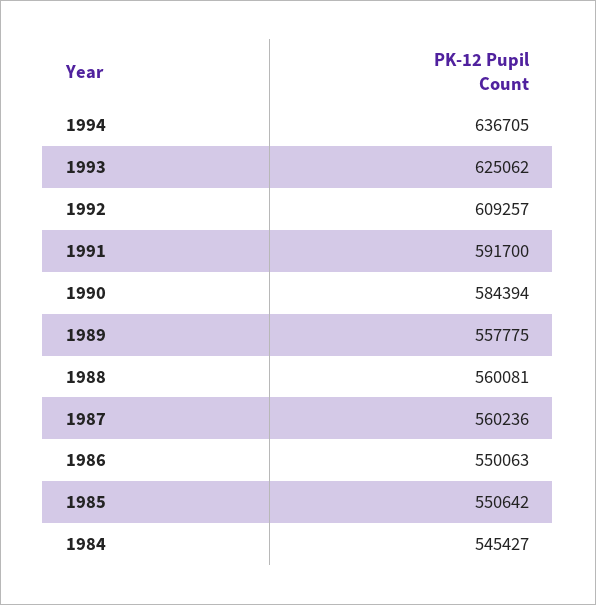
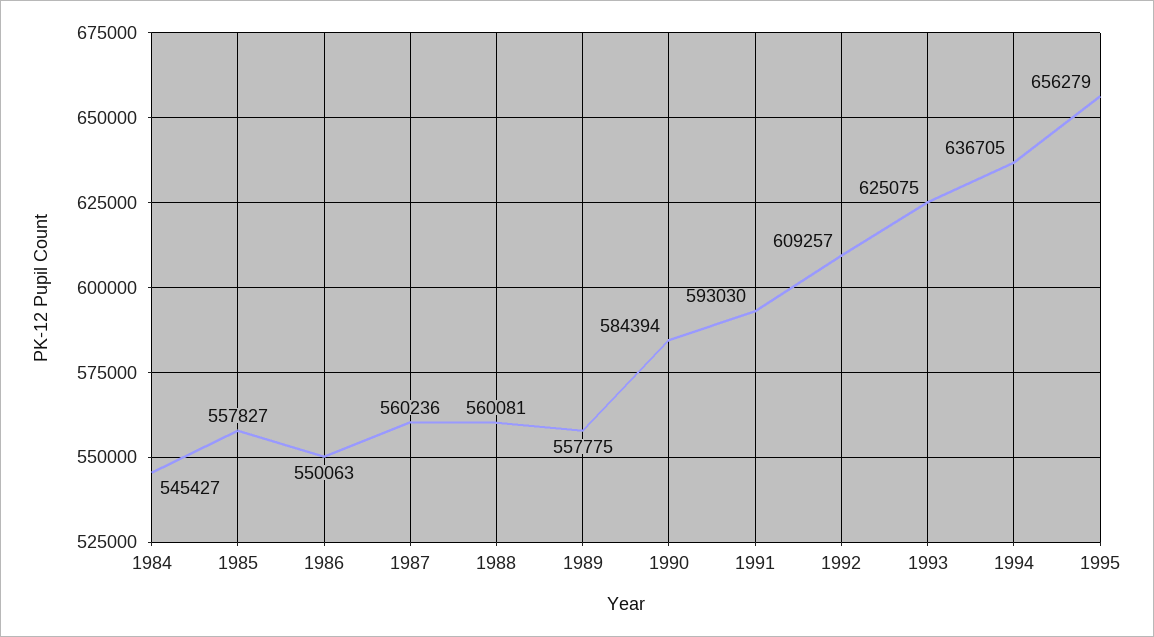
1993: 625062 -> 625075
1991: 591700 -> 593030
1985: 550642 -> 557827
1995: none -> 656279

